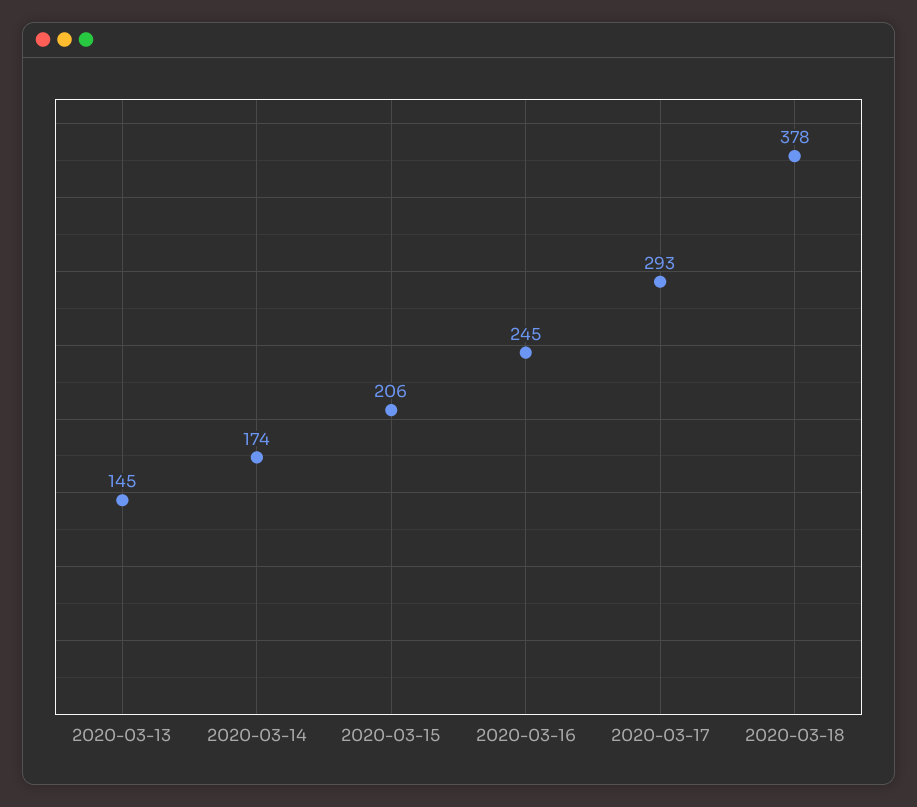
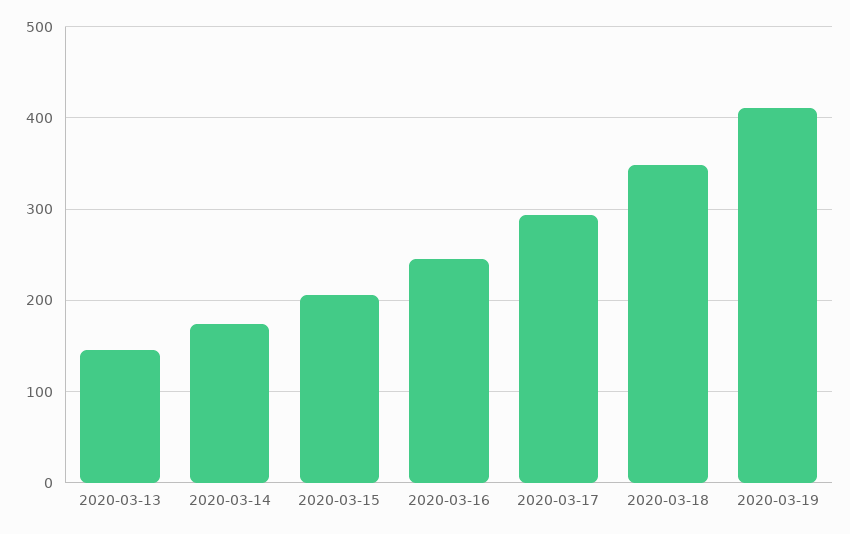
2020-03-18: 378 -> 350
2020-03-19: none -> 410

